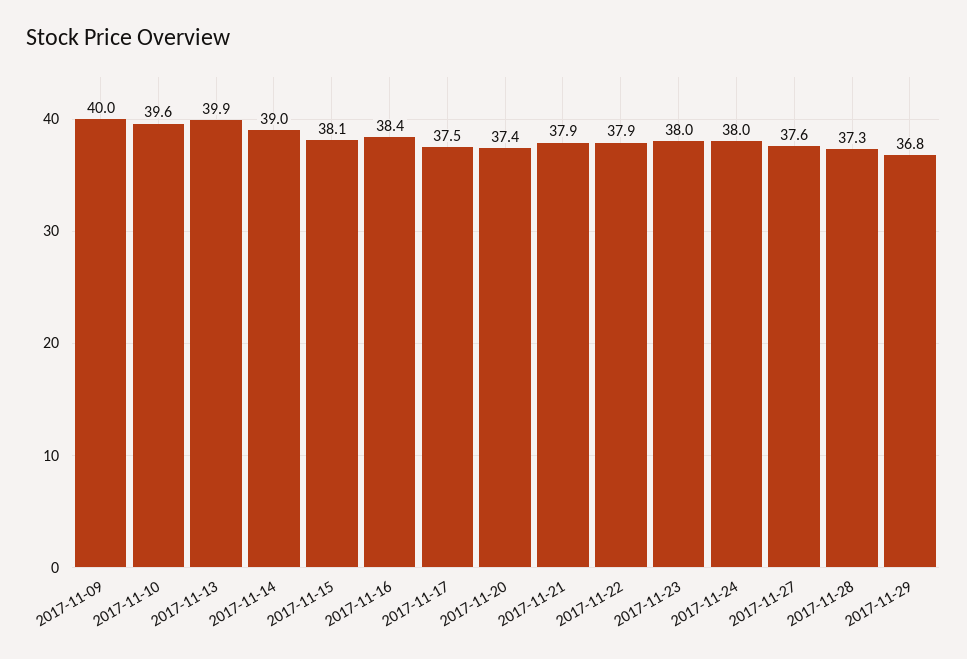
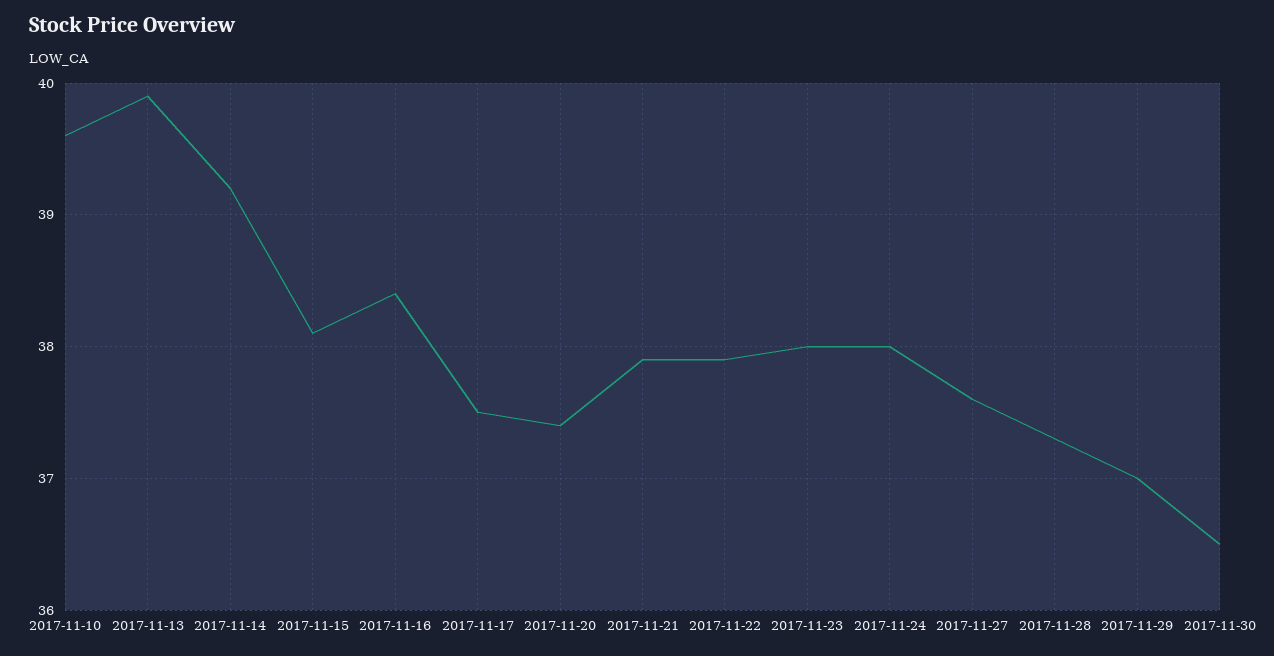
2017-11-09: 40 -> none
2017-11-14: 39 -> 39.2
2017-11-29: 36.8 -> 37
2017-11-30: none -> 36.5

